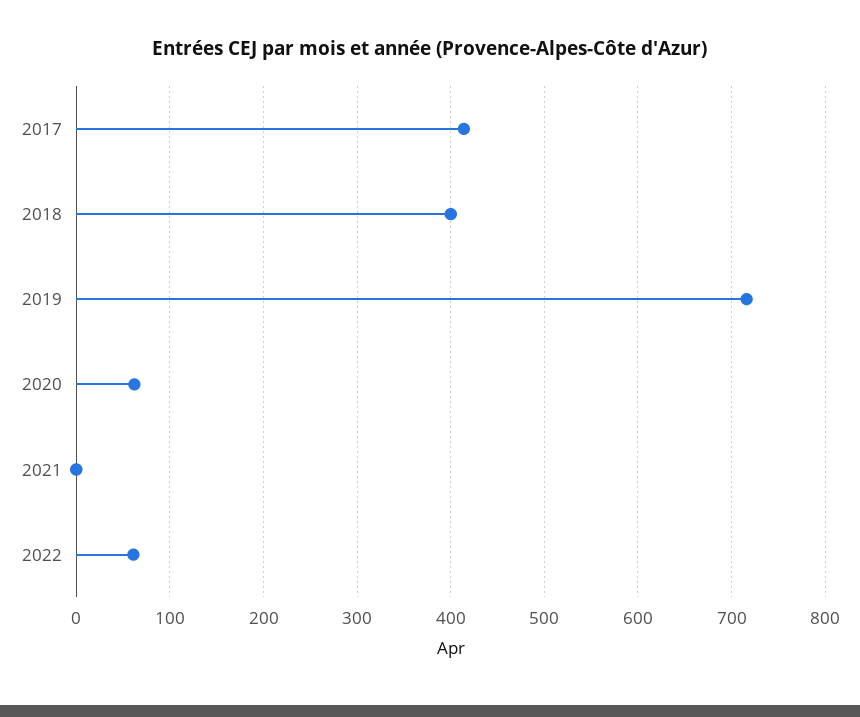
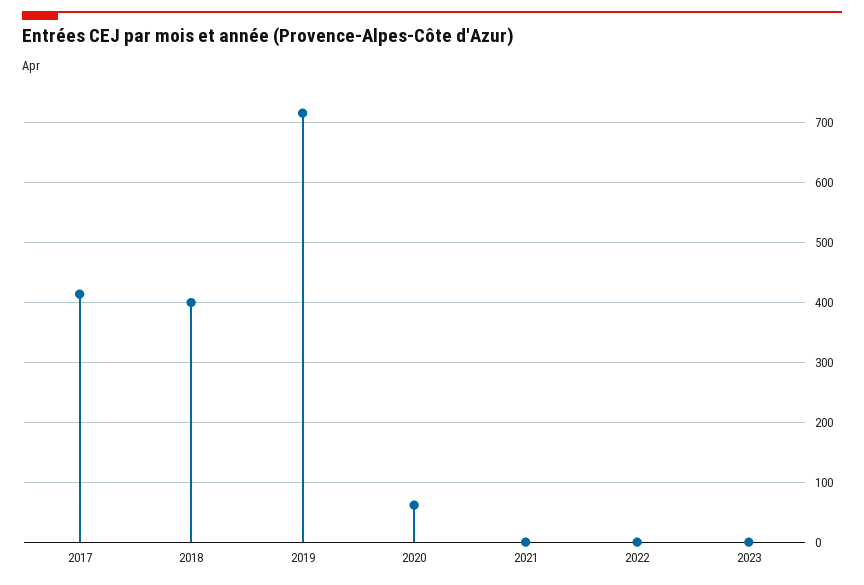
2022: 60 -> 0
2023: none -> 0

